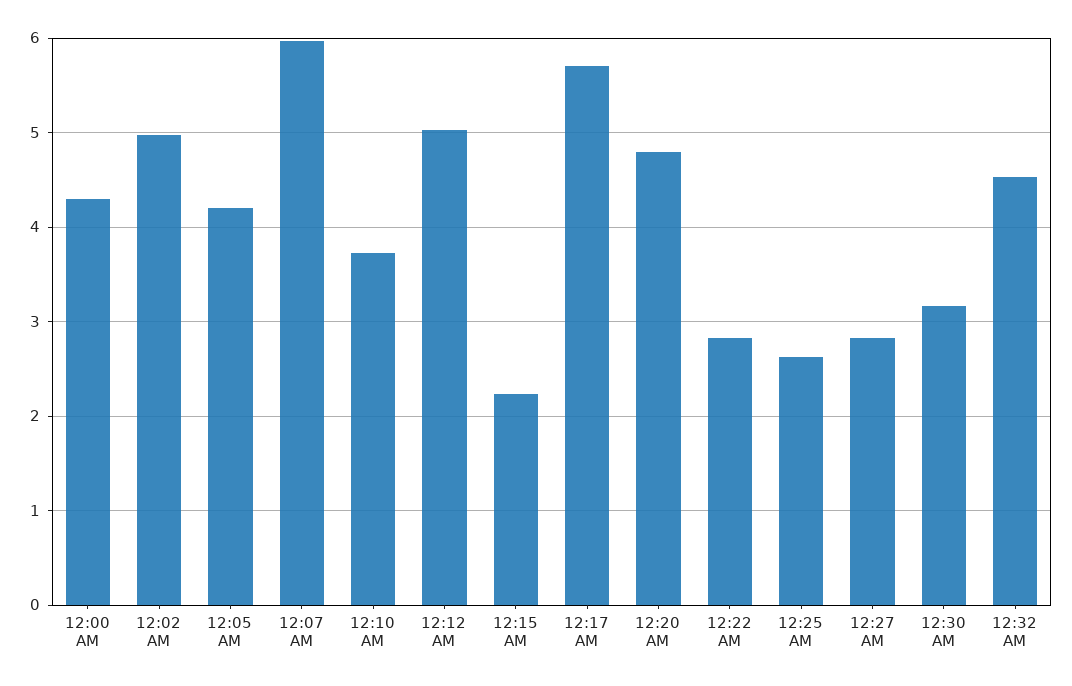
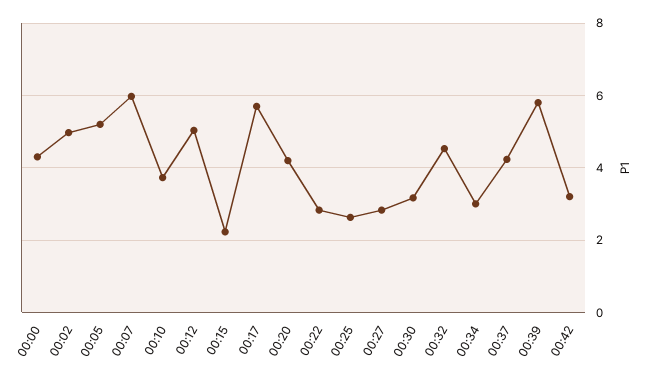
12:05 AM: 4.2 -> 5.2
12:20 AM: 4.8 -> 4.2
00:34: none -> 3
00:37: none -> 4.2
00:39: none -> 5.8
00:42: none -> 3.2

